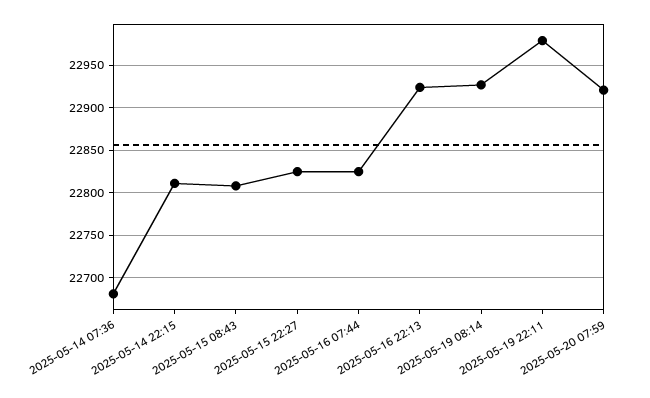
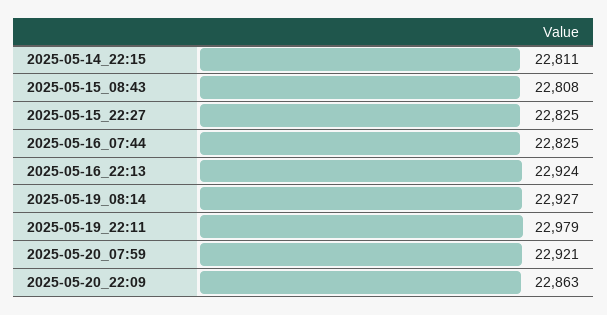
2025-05-14 07:36: 22680 -> none
2025-05-20_22:09: none -> 22863

